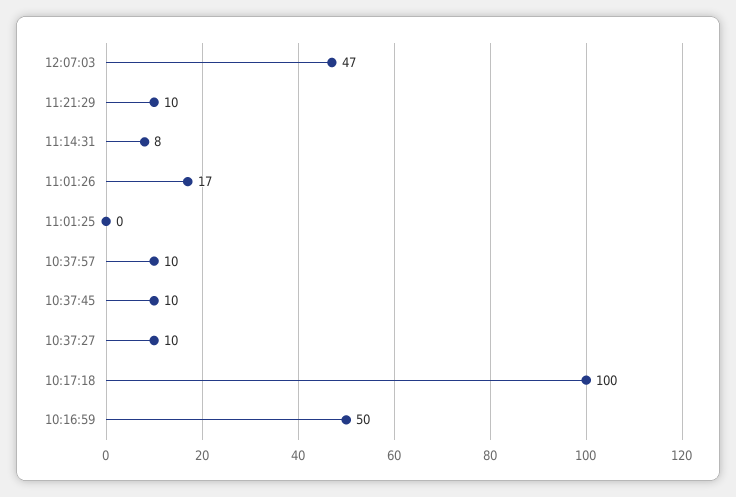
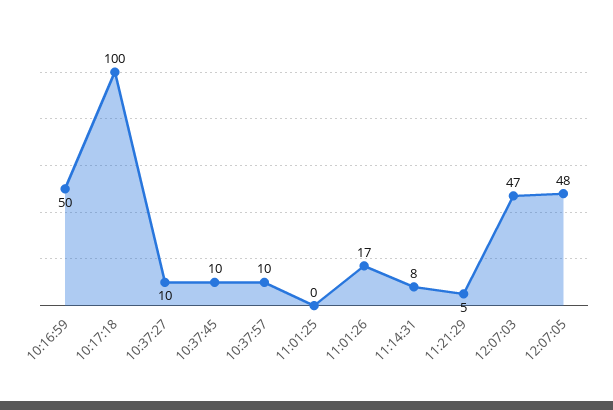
11:21:29: 10 -> 5
12:07:05: none -> 48

